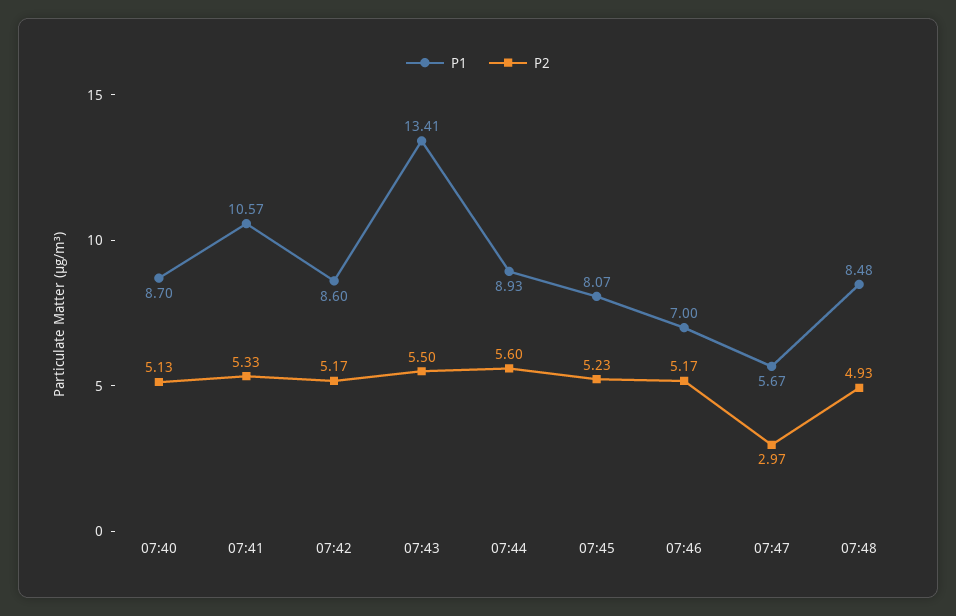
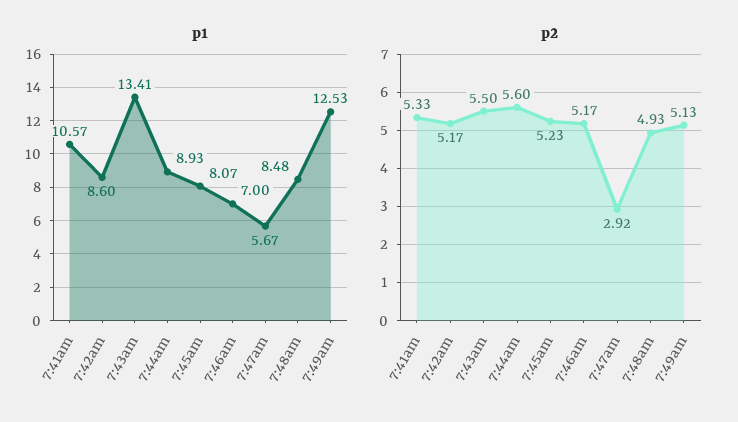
P1, 07:40: 8.7 -> none
P2, 07:40: 5.13 -> none
P2, 07:47: 2.97 -> 2.92
P1, 7:49am: none -> 12.53
P2, 7:49am: none -> 5.13

